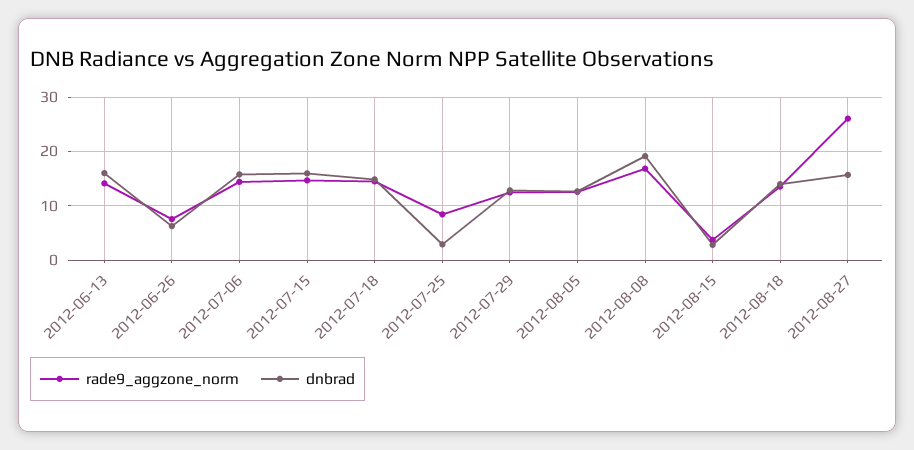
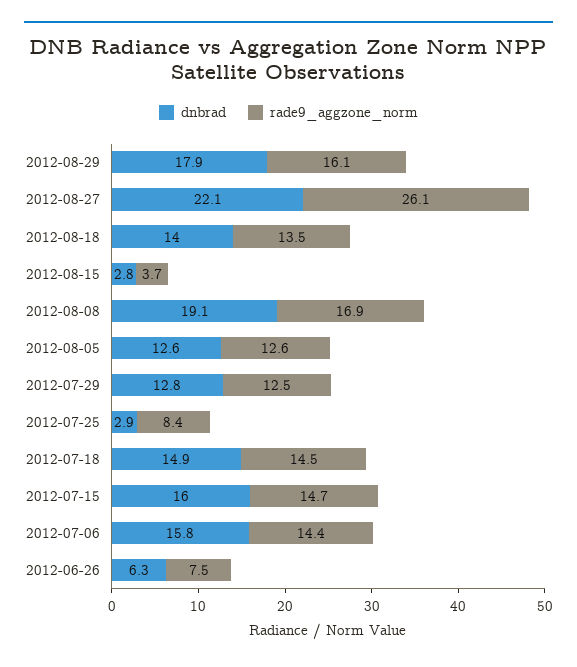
rade9_aggzone_norm, 2012-06-13: 14 -> none
dnbrad, 2012-06-13: 16 -> none
dnbrad, 2012-08-27: 16 -> 22.1
dnbrad, 2012-08-29: none -> 17.9
rade9_aggzone_norm, 2012-08-29: none -> 16.1

